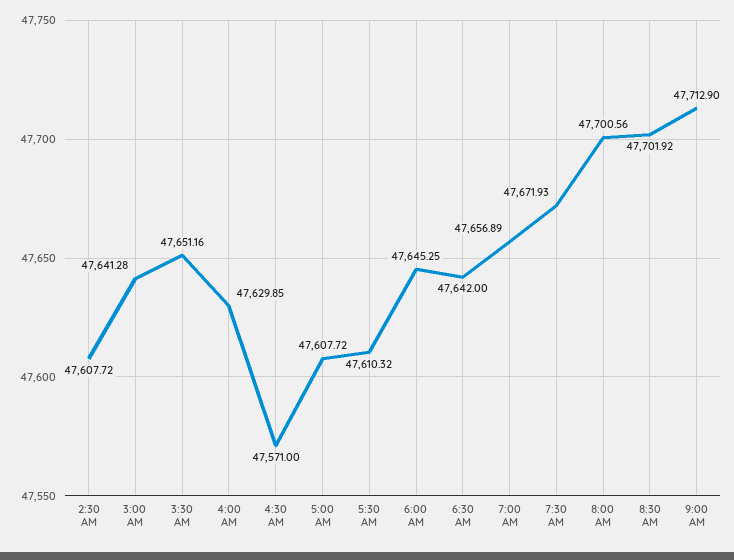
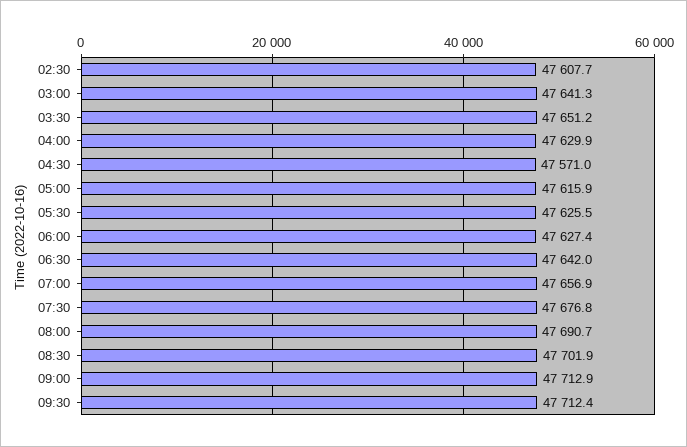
5:00 AM: 47607.72 -> 47615.9
5:30 AM: 47610.32 -> 47625.5
6:00 AM: 47645.25 -> 47627.4
7:30 AM: 47671.93 -> 47676.8
8:00 AM: 47700.56 -> 47690.7
09:30: none -> 47712.4

